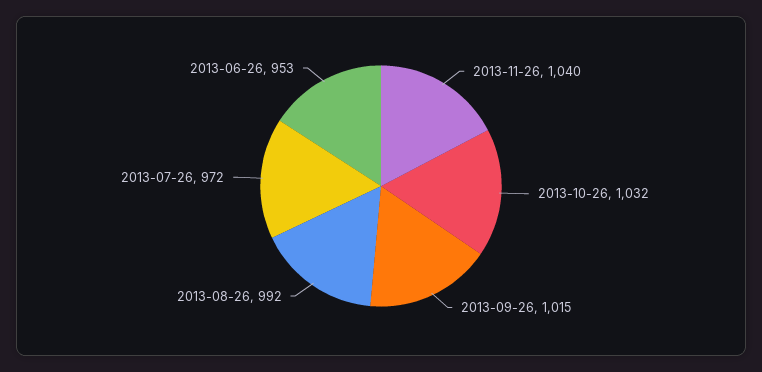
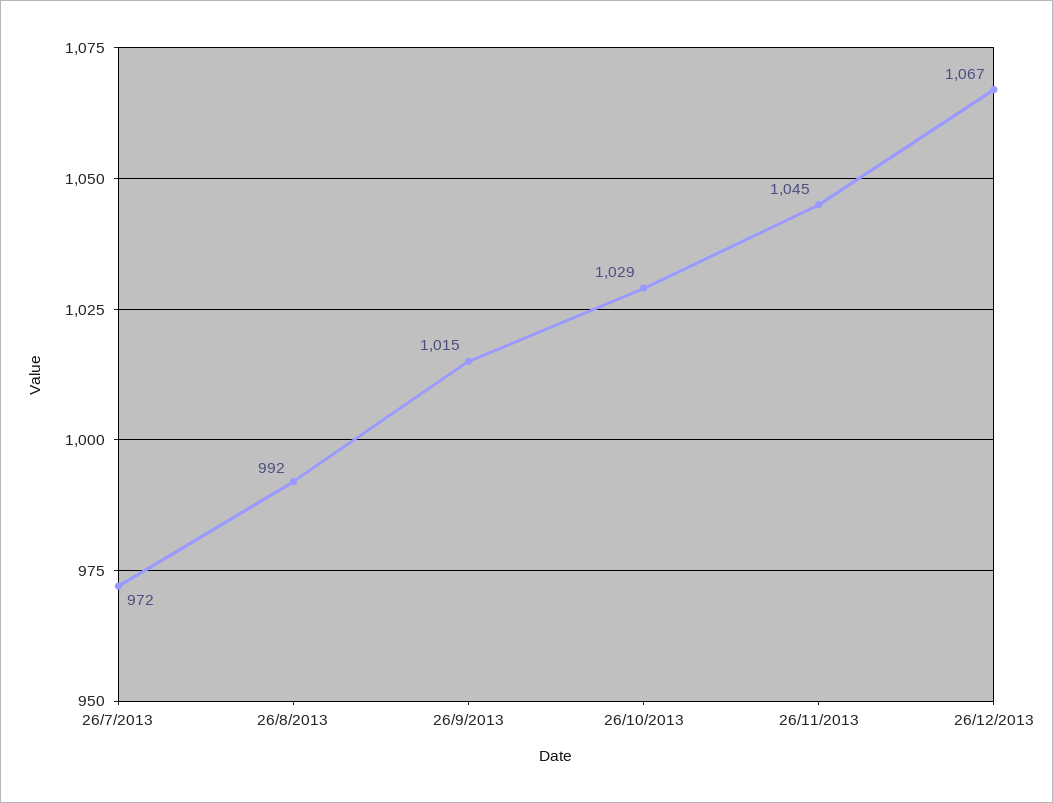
2013-11-26: 1040 -> 1045
2013-10-26: 1032 -> 1029
2013-06-26: 953 -> none
26/12/2013: none -> 1067

